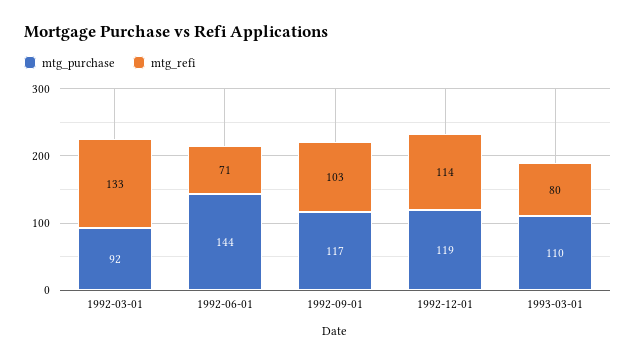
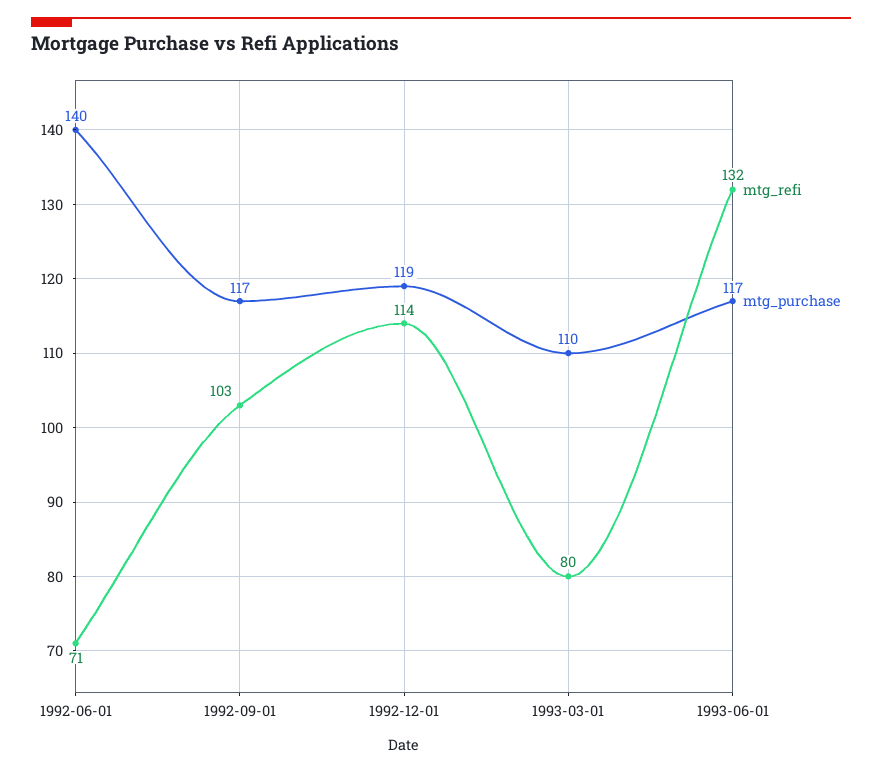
mtg_purchase, 1992-03-01: 92 -> none
mtg_refi, 1992-03-01: 133 -> none
mtg_purchase, 1992-06-01: 144 -> 140
mtg_refi, 1993-06-01: none -> 132
mtg_purchase, 1993-06-01: none -> 117

